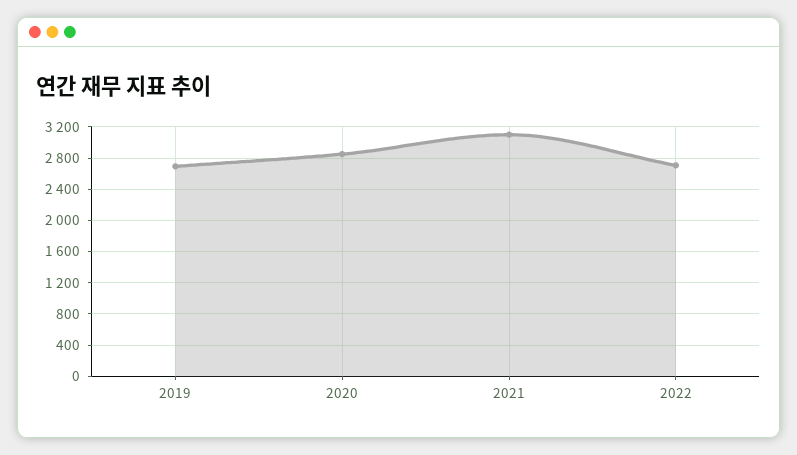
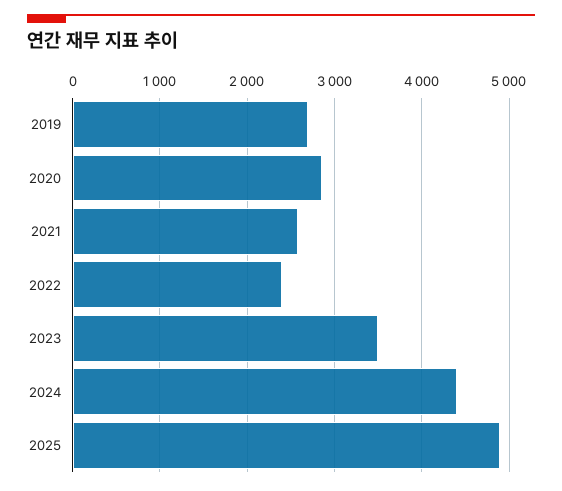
2021: 3100 -> 2600
2022: 2700 -> 2400
2023: none -> 3500
2024: none -> 4400
2025: none -> 4900

